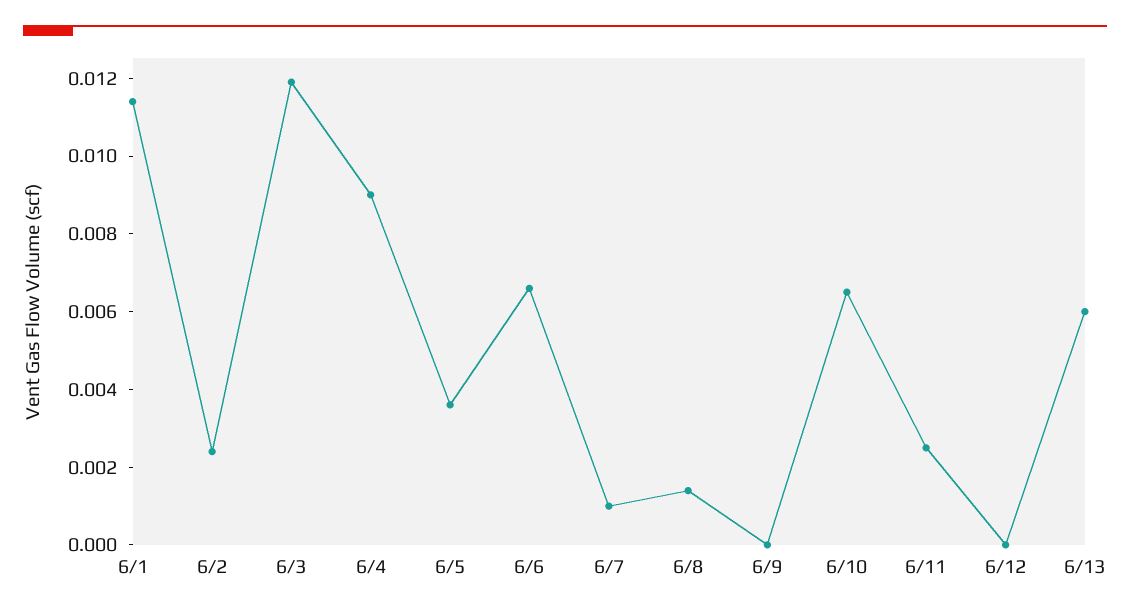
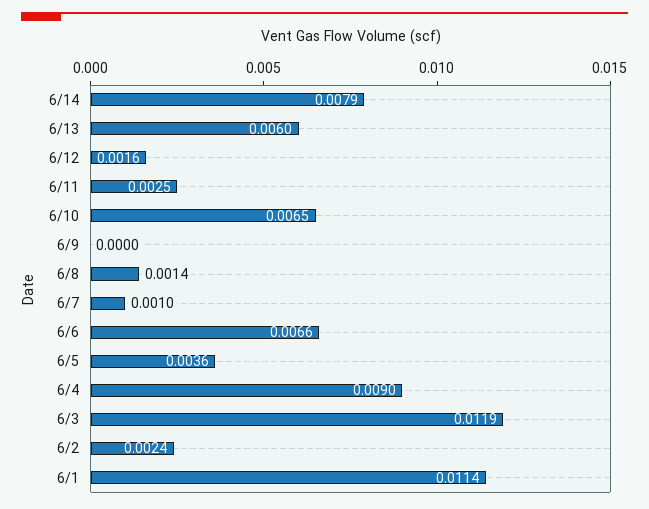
6/12: 0 -> 0.0016
6/14: none -> 0.0079

